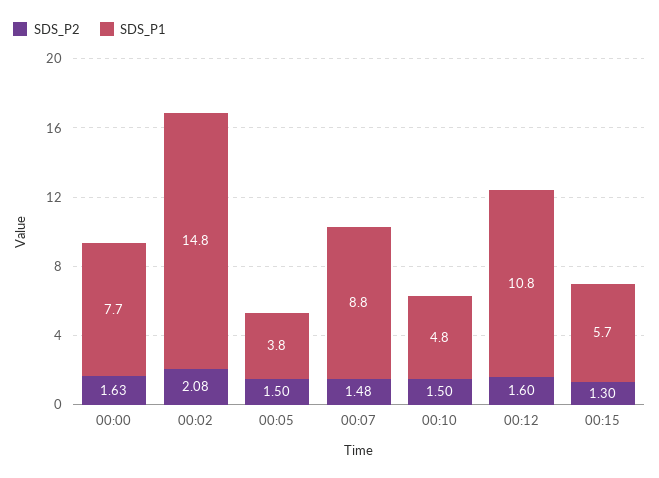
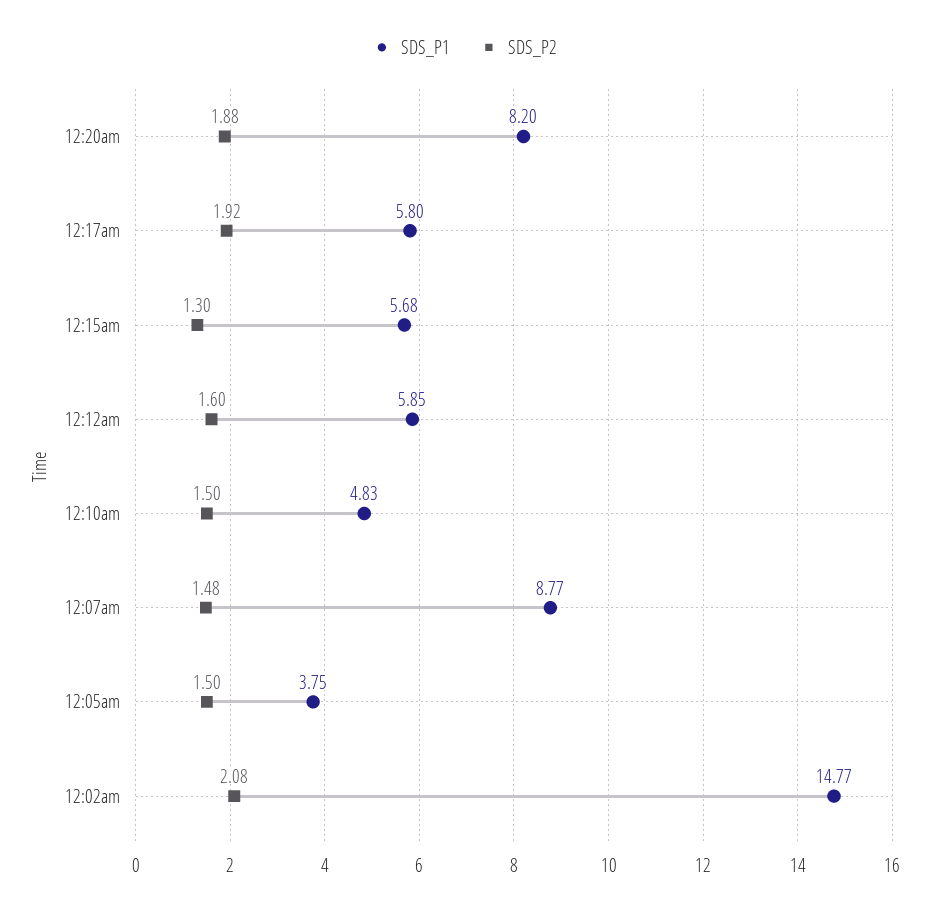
SDS_P2, 00:00: 1.63 -> none
SDS_P1, 00:00: 7.7 -> none
SDS_P1, 00:12: 10.8 -> 5.85
SDS_P1, 12:20am: none -> 8.2
SDS_P2, 12:20am: none -> 1.88
SDS_P1, 12:17am: none -> 5.8
SDS_P2, 12:17am: none -> 1.92

